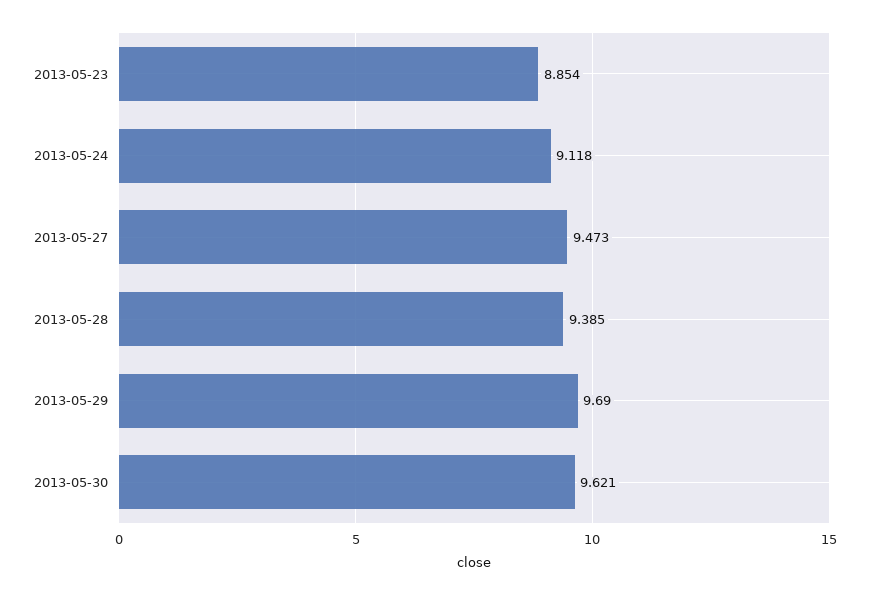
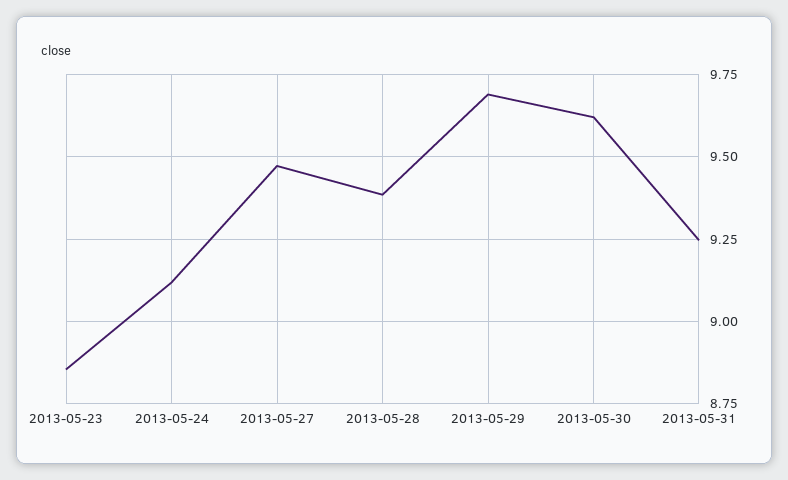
2013-05-31: none -> 9.25

